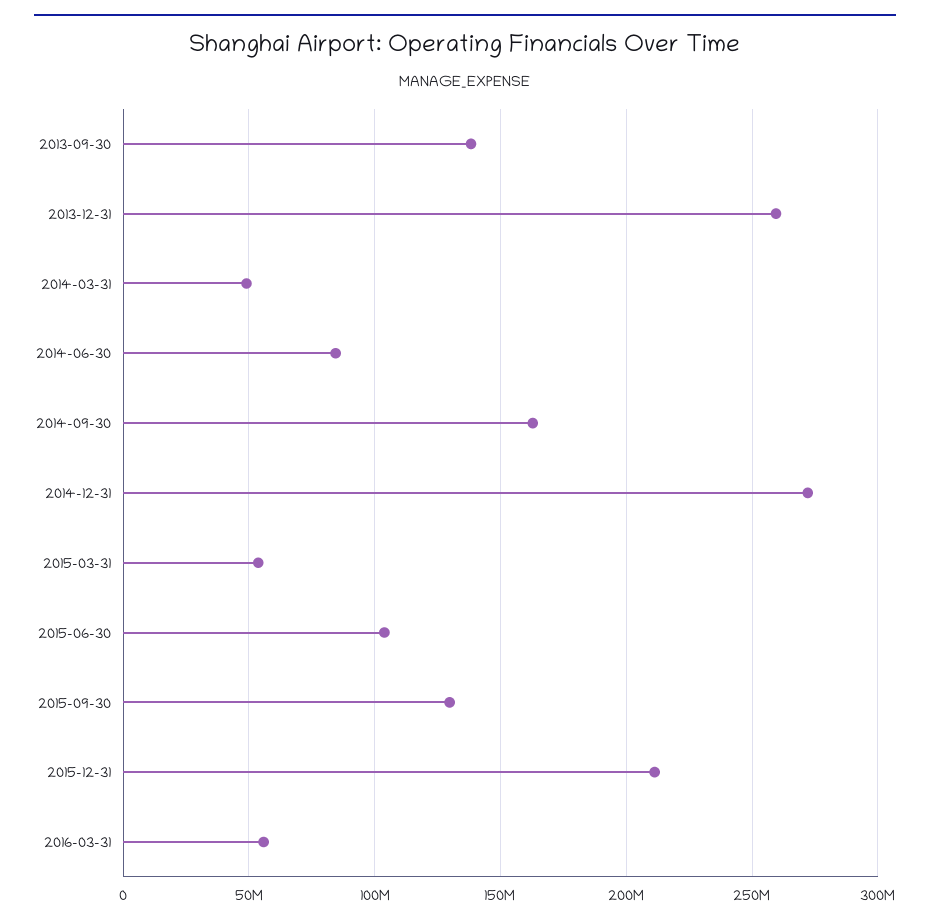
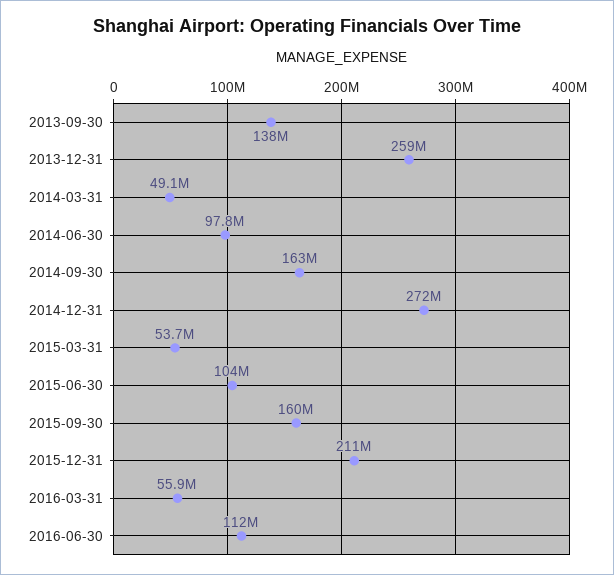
2014-06-30: 85000000 -> 97800000
2015-09-30: 130000000 -> 160000000
2016-06-30: none -> 112000000

